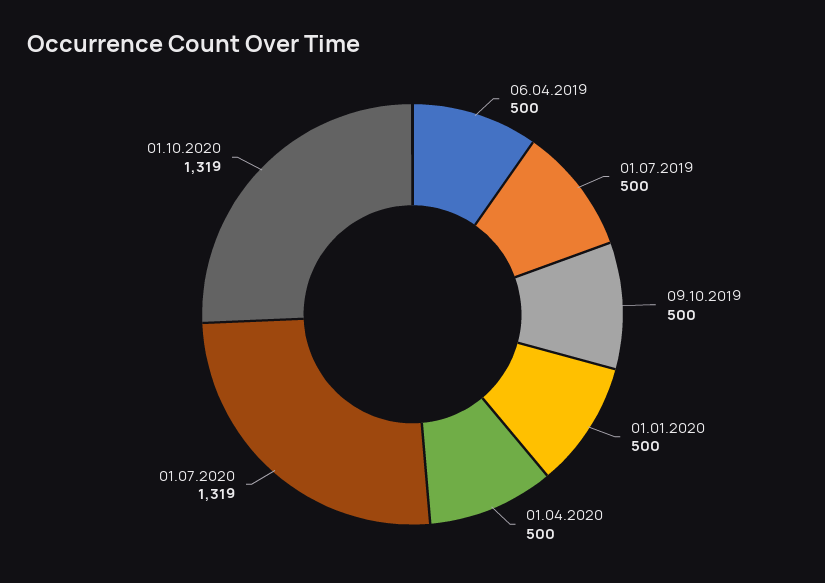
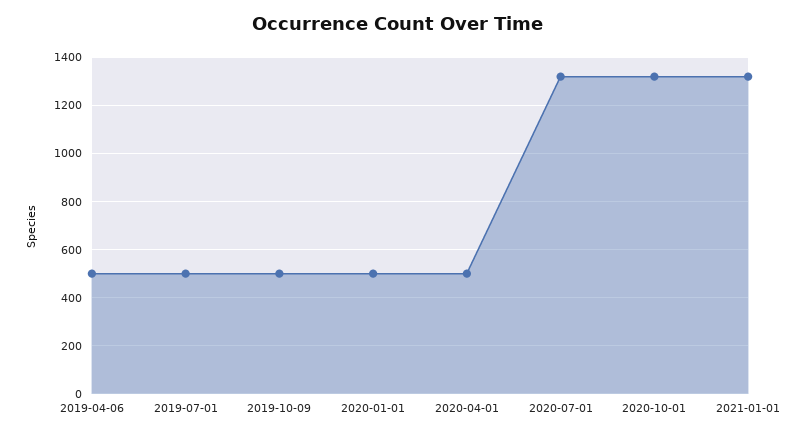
2021-01-01: none -> 1325

